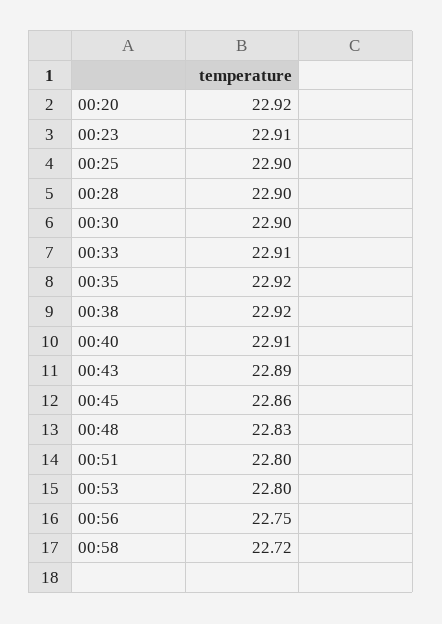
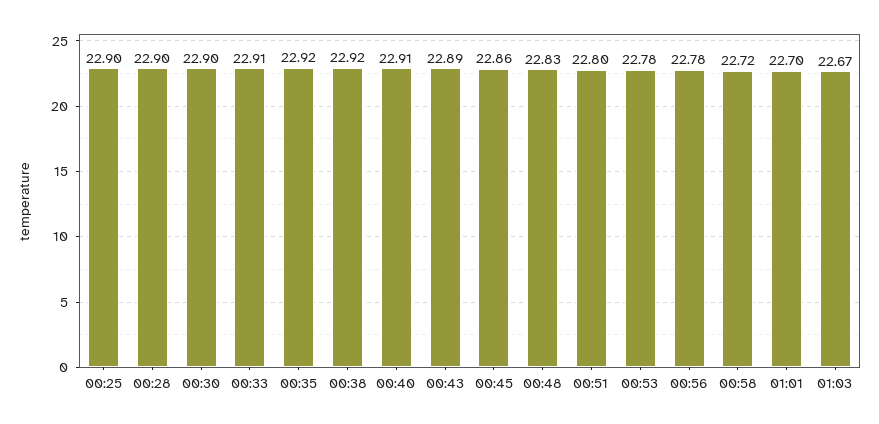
00:20: 22.92 -> none
00:23: 22.91 -> none
00:53: 22.8 -> 22.78
00:56: 22.75 -> 22.78
01:01: none -> 22.7
01:03: none -> 22.67

